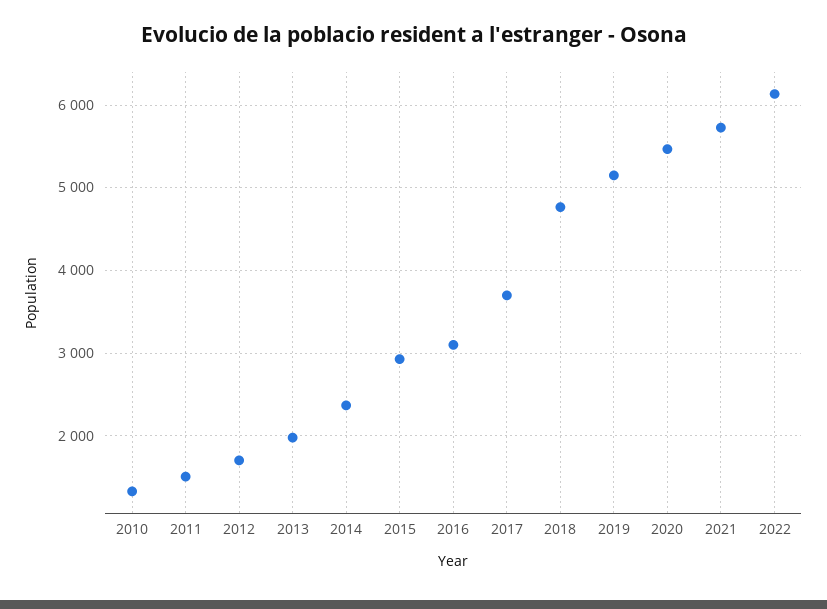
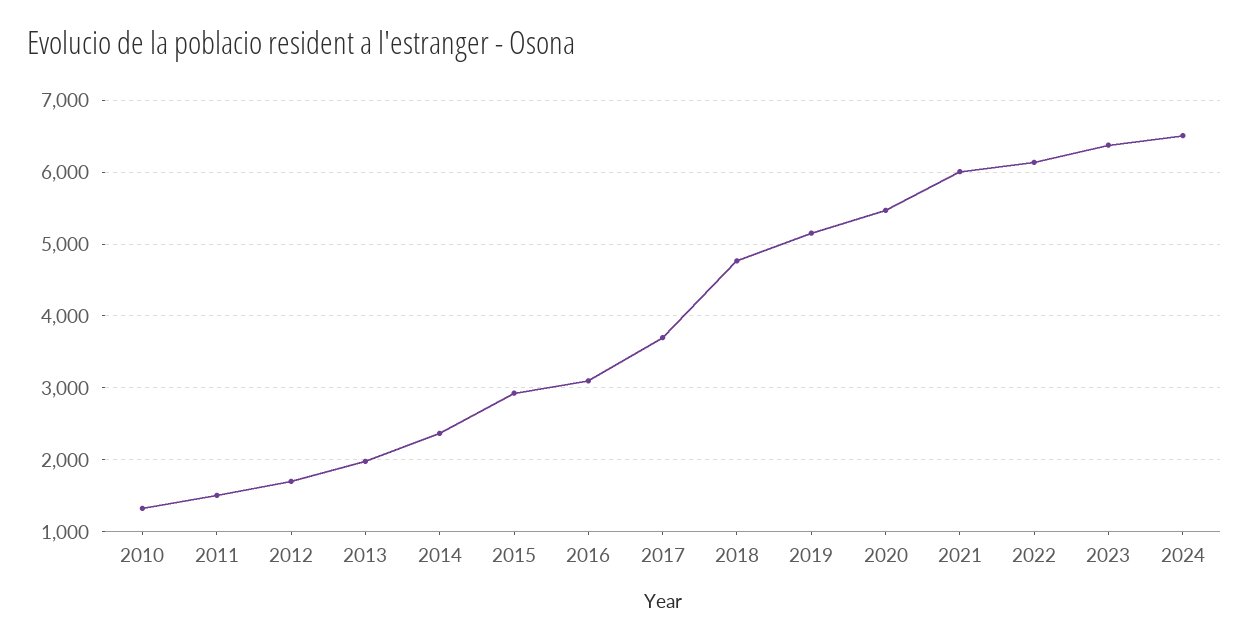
2021: 5700 -> 6000
2023: none -> 6400
2024: none -> 6500

